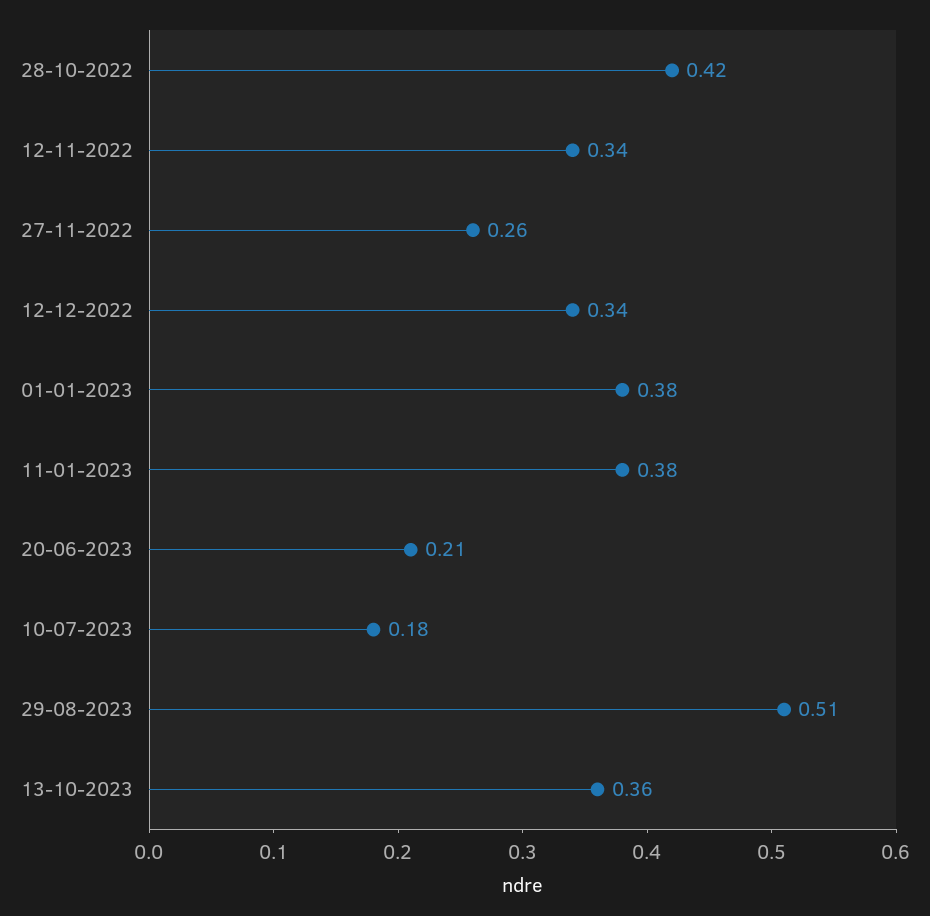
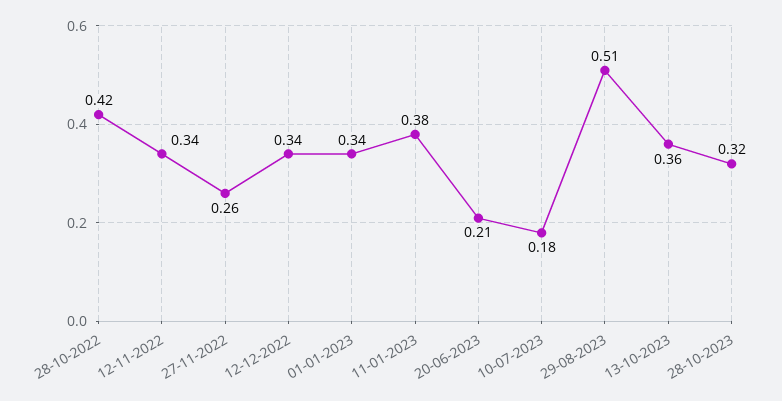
01-01-2023: 0.38 -> 0.34
28-10-2023: none -> 0.32

